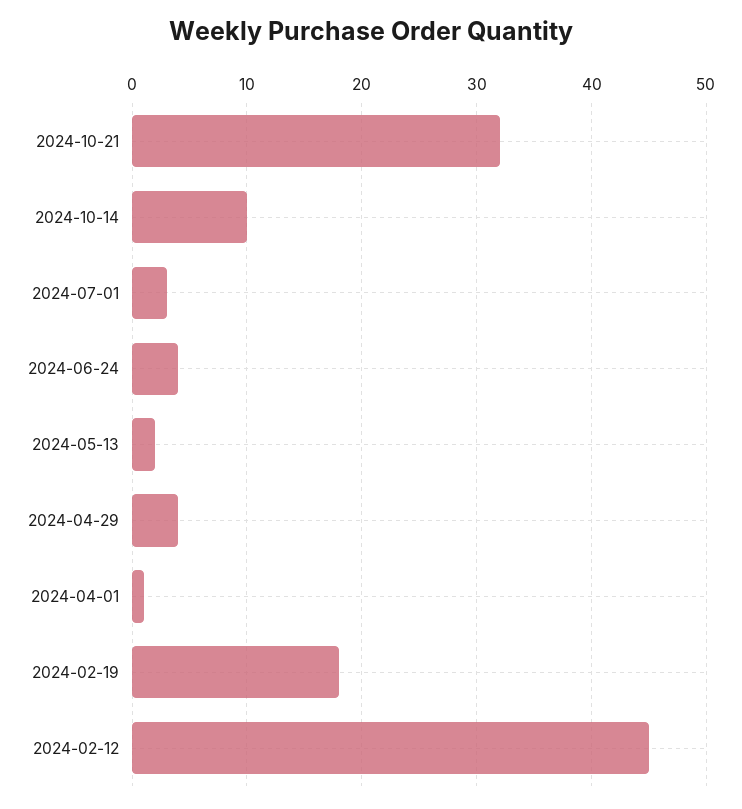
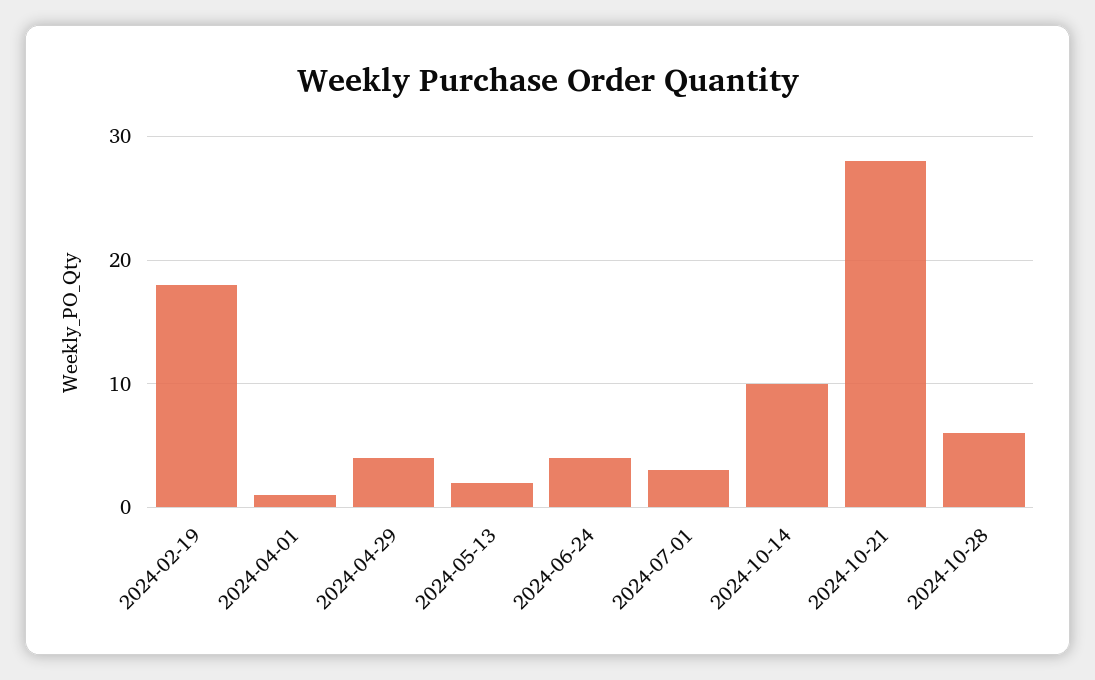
2024-10-21: 32 -> 28
2024-02-12: 45 -> none
2024-10-28: none -> 6

